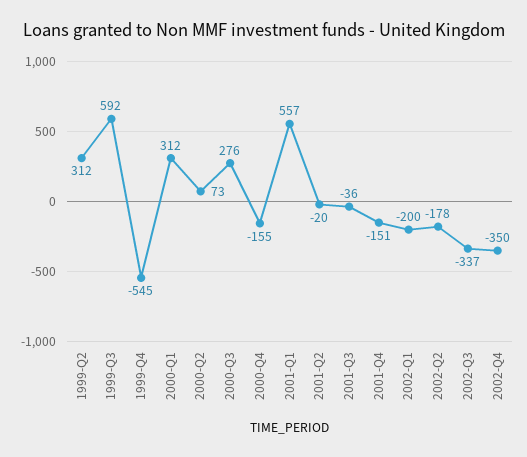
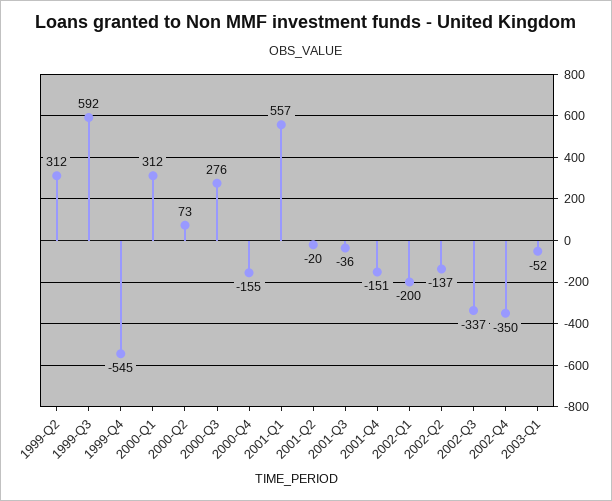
2002-Q2: -178 -> -137
2003-Q1: none -> -52

